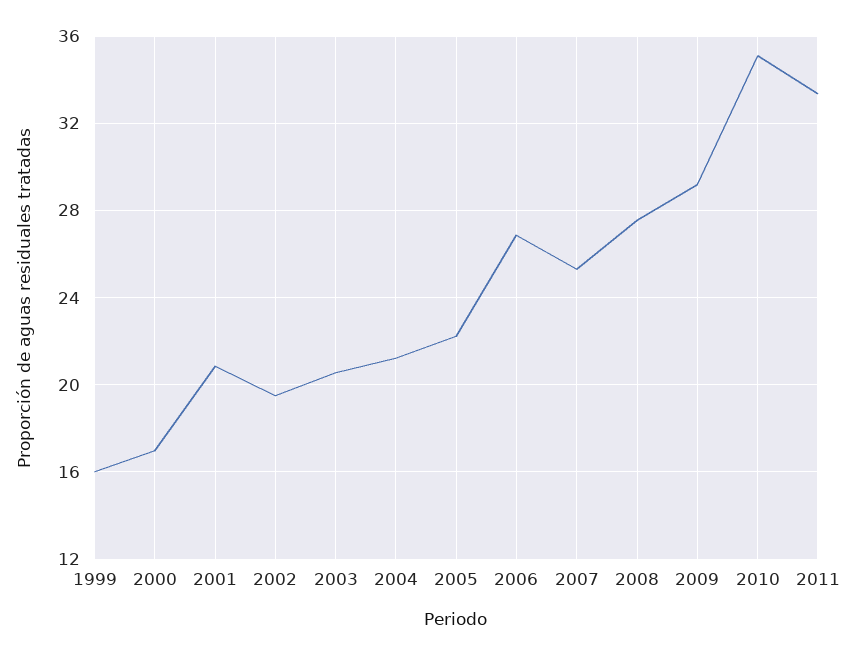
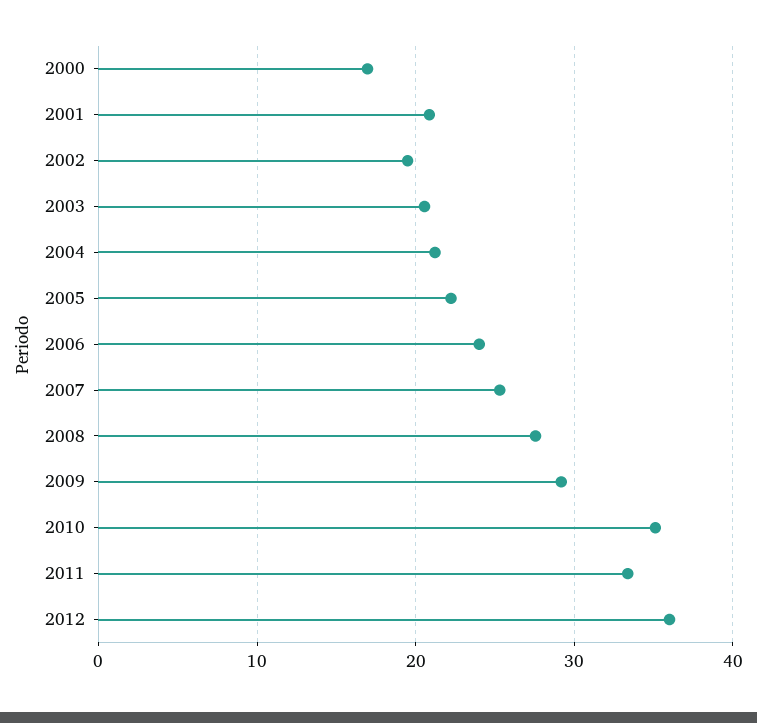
1999: 16 -> none
2006: 27 -> 24
2012: none -> 36

